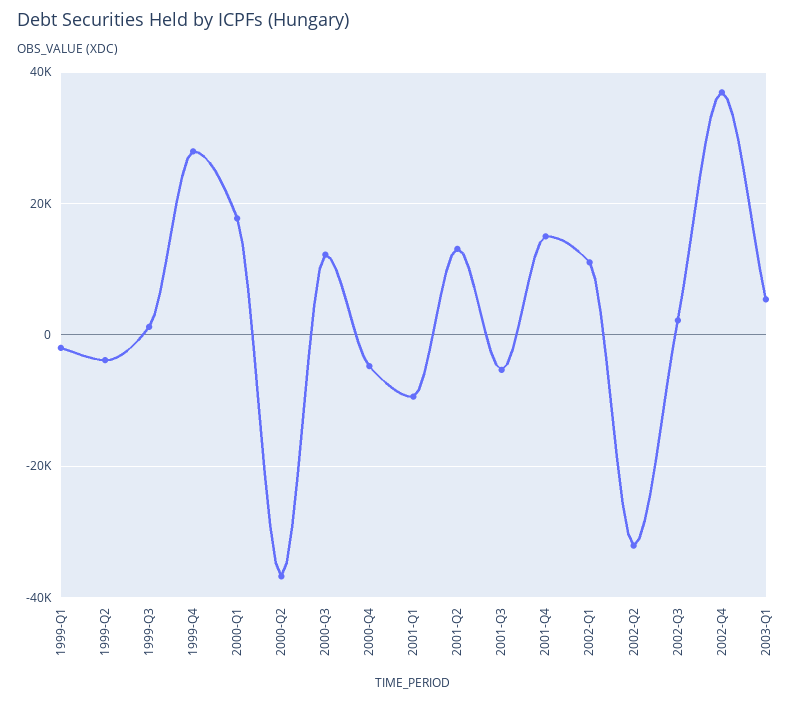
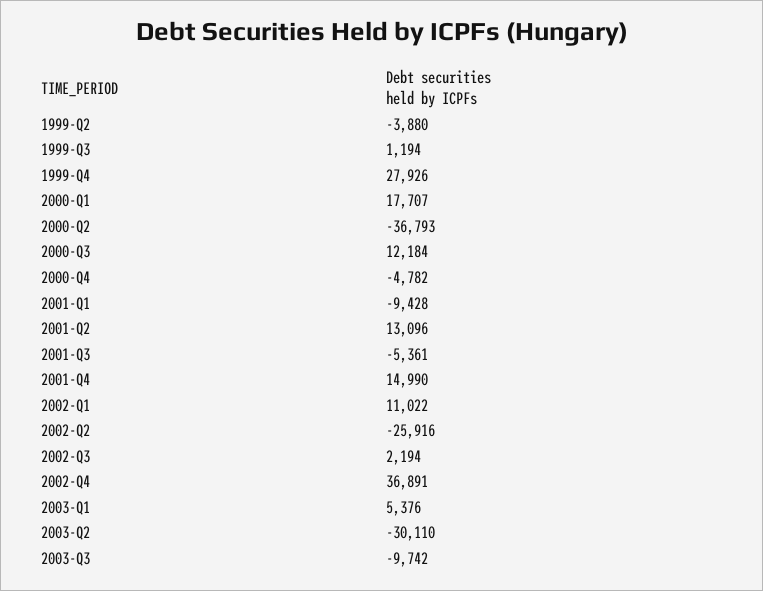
1999-Q1: -2000 -> none
2002-Q2: -32000 -> -25916
2003-Q2: none -> -30110
2003-Q3: none -> -9742

